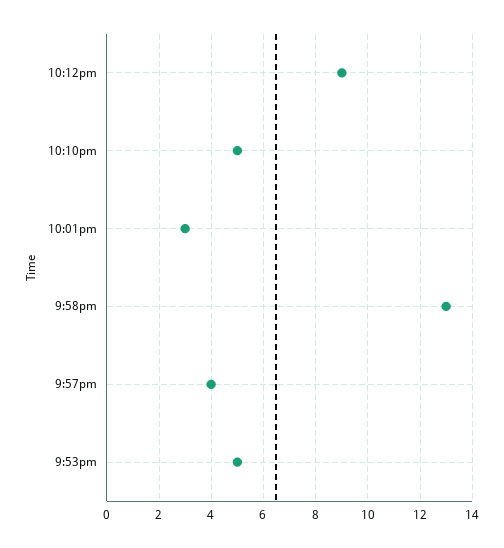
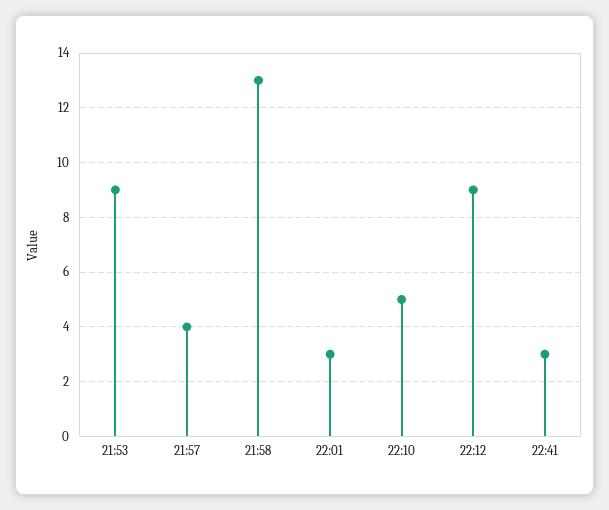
9:53pm: 5 -> 9
22:41: none -> 3

